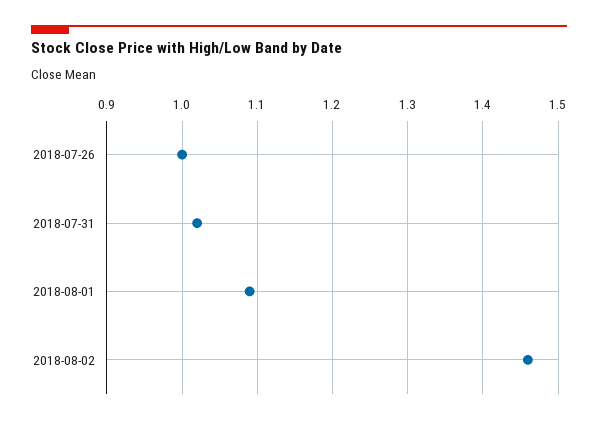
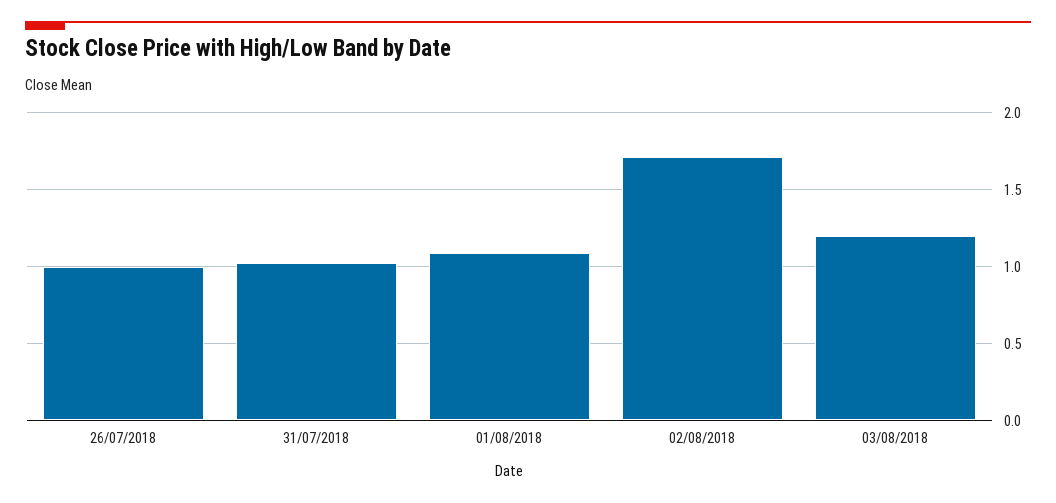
2018-08-02: 1.46 -> 1.7
03/08/2018: none -> 1.2

